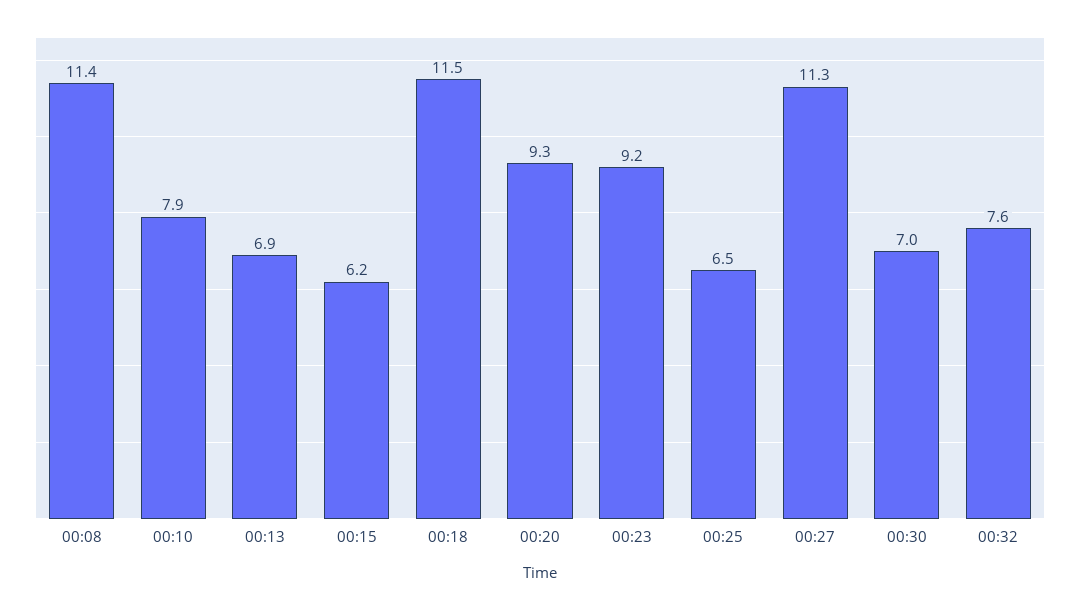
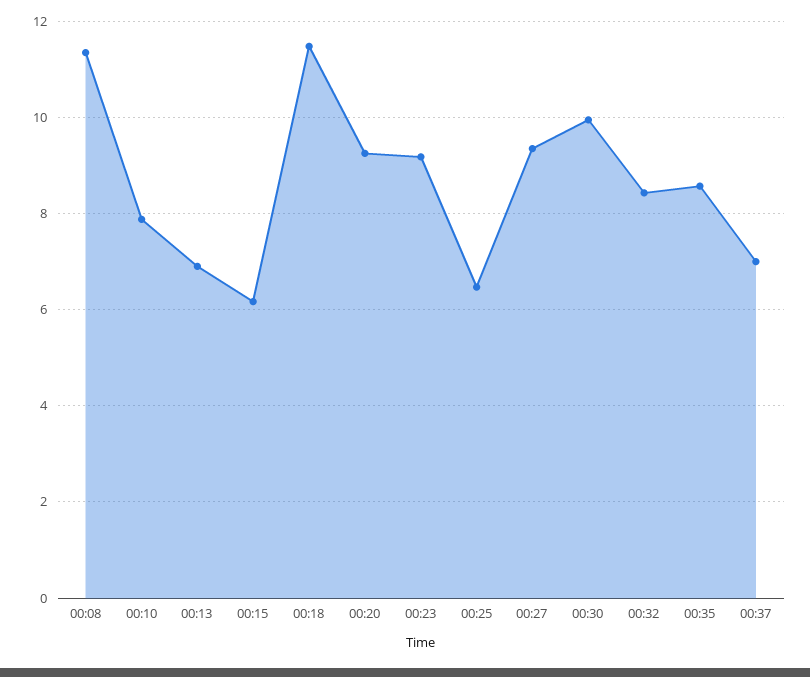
00:27: 11.3 -> 9.4
00:30: 7 -> 10
00:32: 7.6 -> 8.4
00:35: none -> 8.6
00:37: none -> 7

